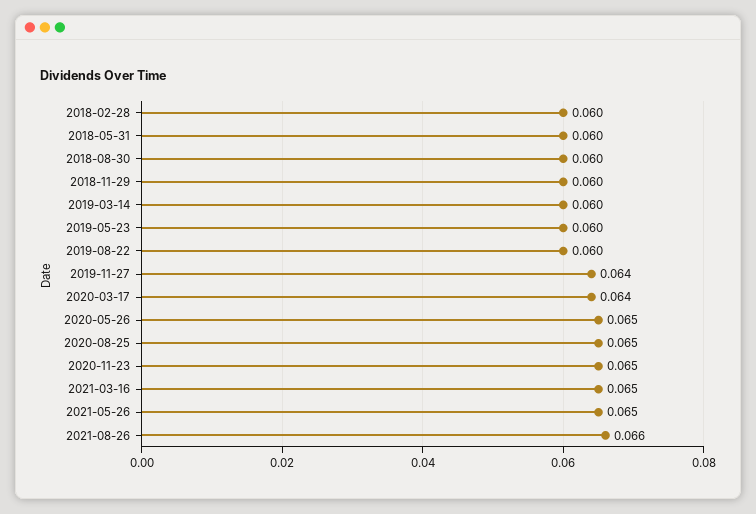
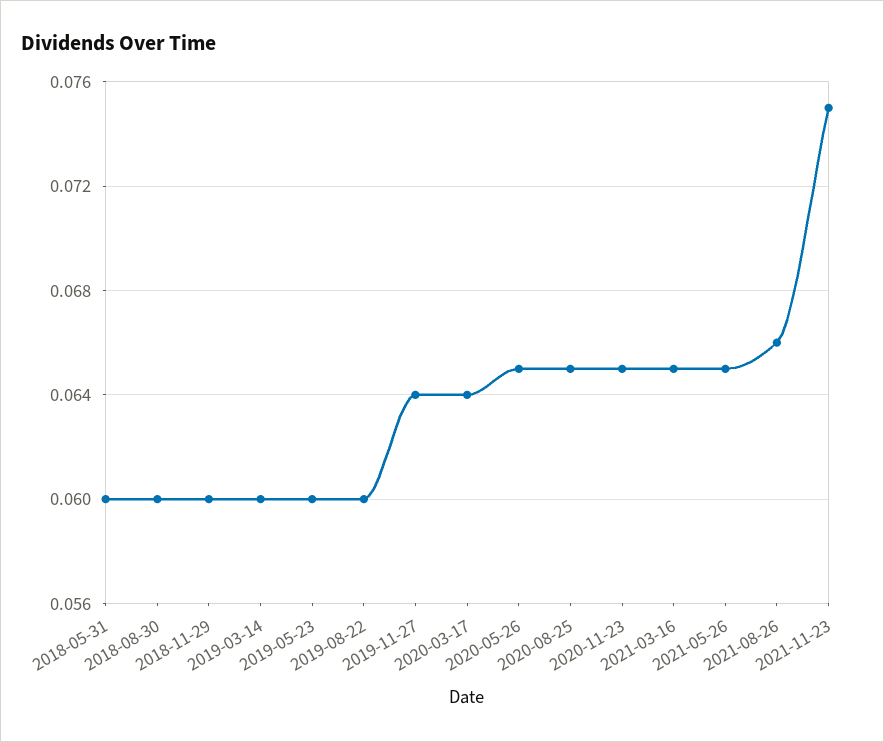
2018-02-28: 0.06 -> none
2021-11-23: none -> 0.075

